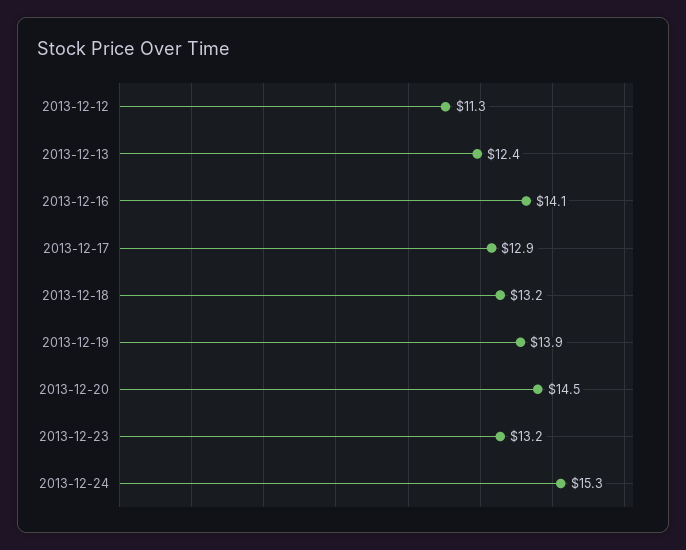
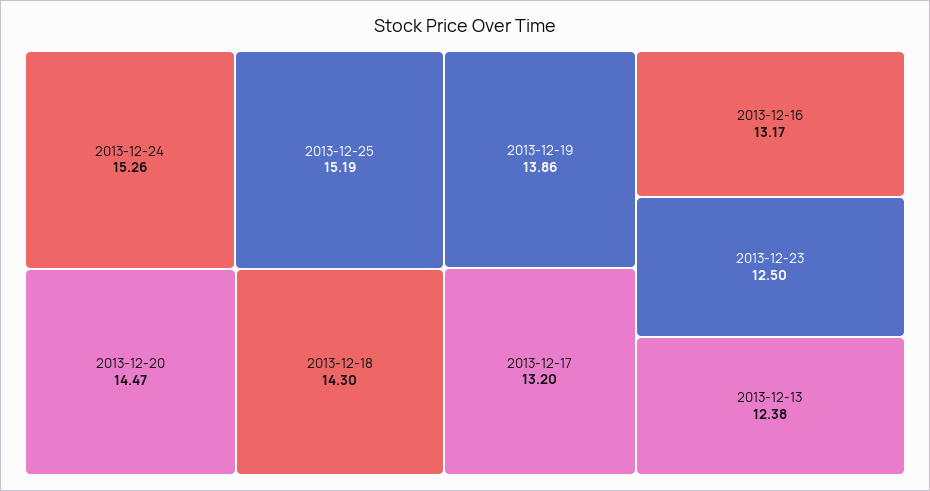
2013-12-12: 11.3 -> none
2013-12-16: 14.1 -> 13.17
2013-12-17: 12.9 -> 13.2
2013-12-18: 13.2 -> 14.3
2013-12-23: 13.2 -> 12.5
2013-12-25: none -> 15.19

